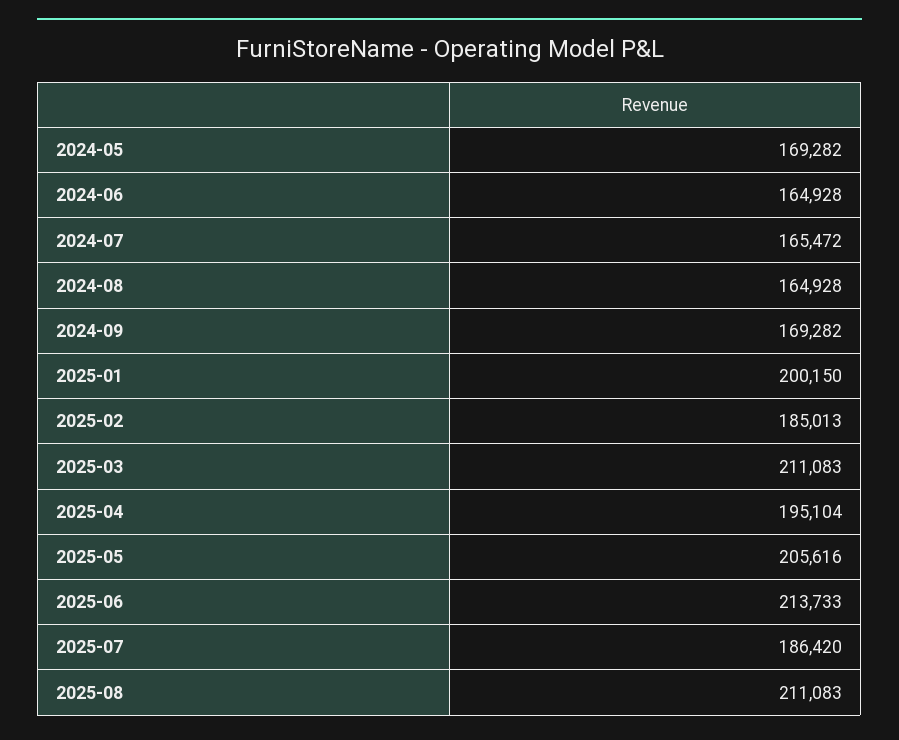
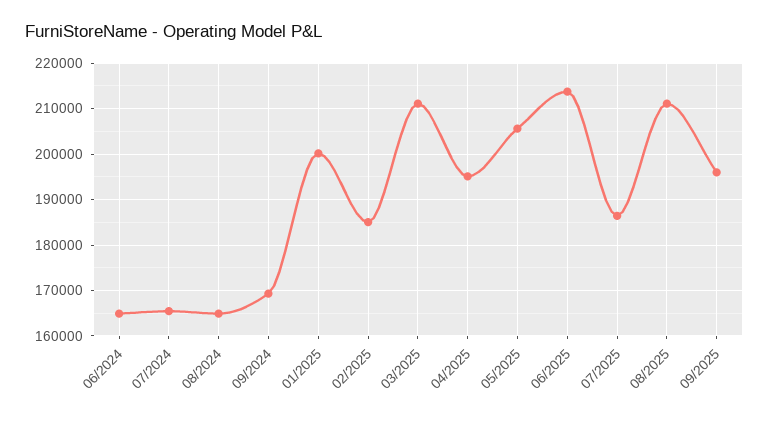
2024-05: 169282 -> none
09/2025: none -> 196000

